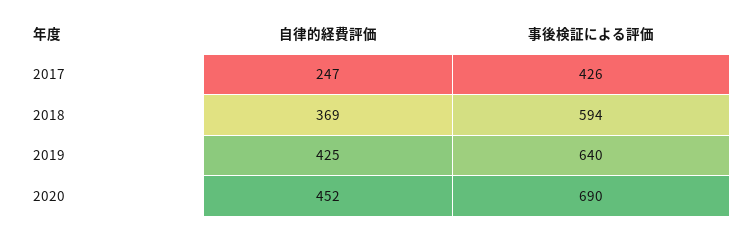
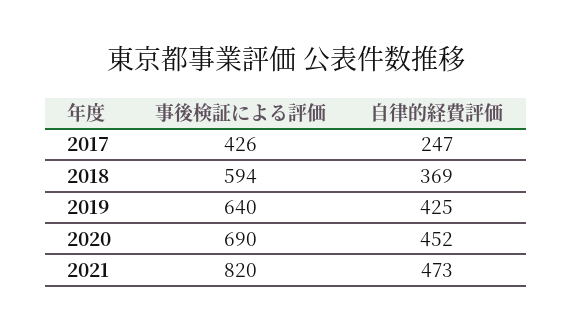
事後検証による評価, 2021: none -> 820
自律的経費評価, 2021: none -> 473

